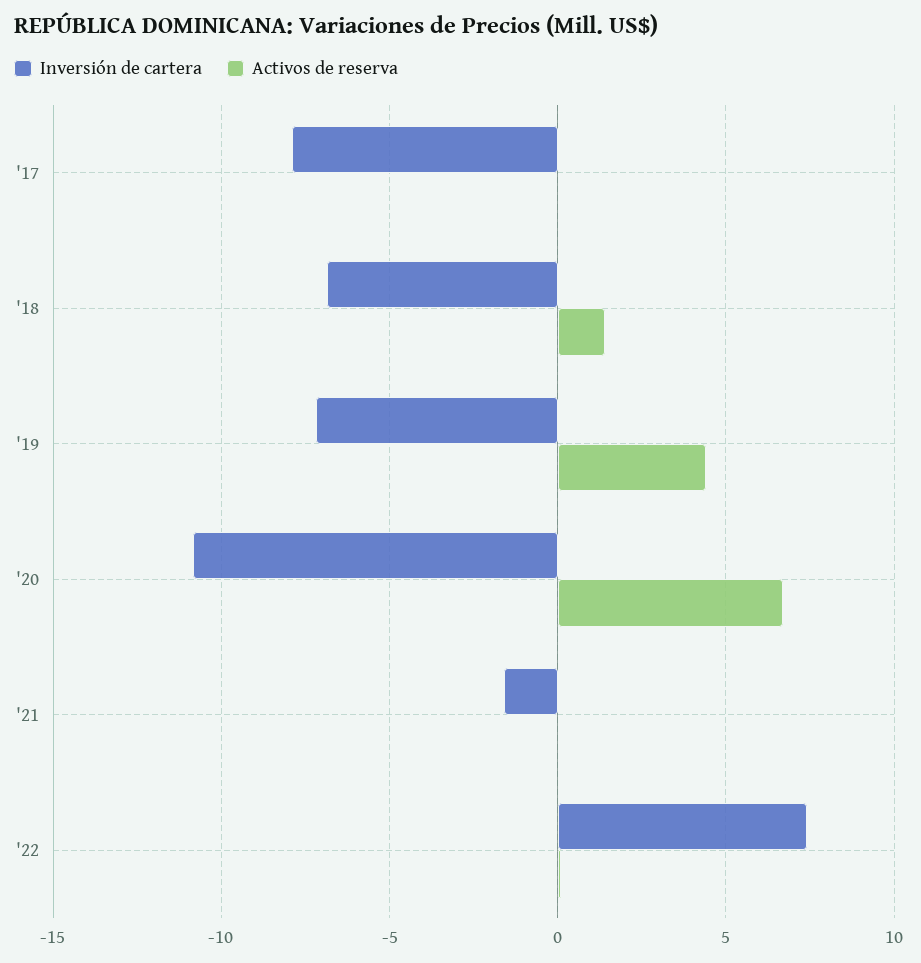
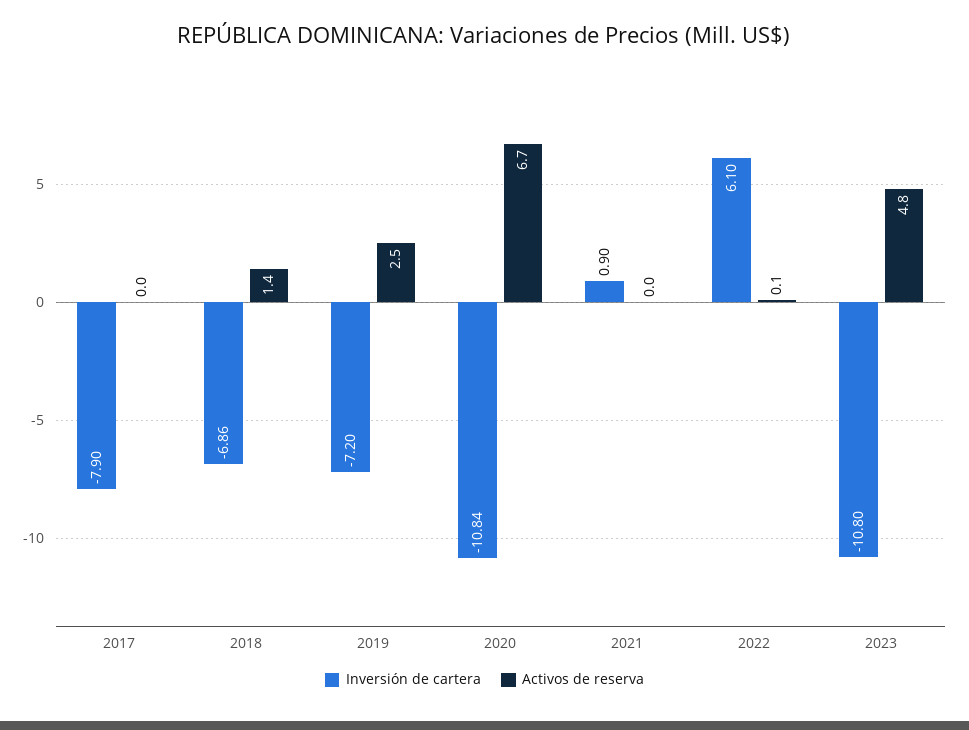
Activos de reserva, '19: 4.5 -> 2.5
Inversión de cartera, '21: -1.5 -> 0.9
Inversión de cartera, '22: 7.5 -> 6.1
Inversión de cartera, 2023: none -> -10.8
Activos de reserva, 2023: none -> 4.8

